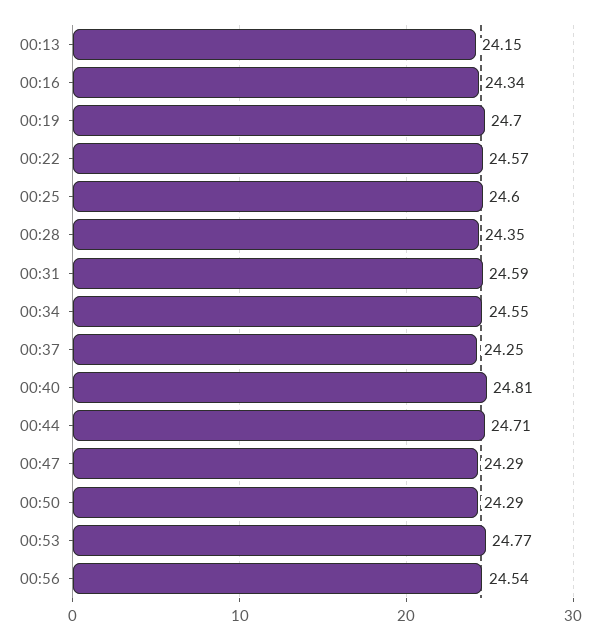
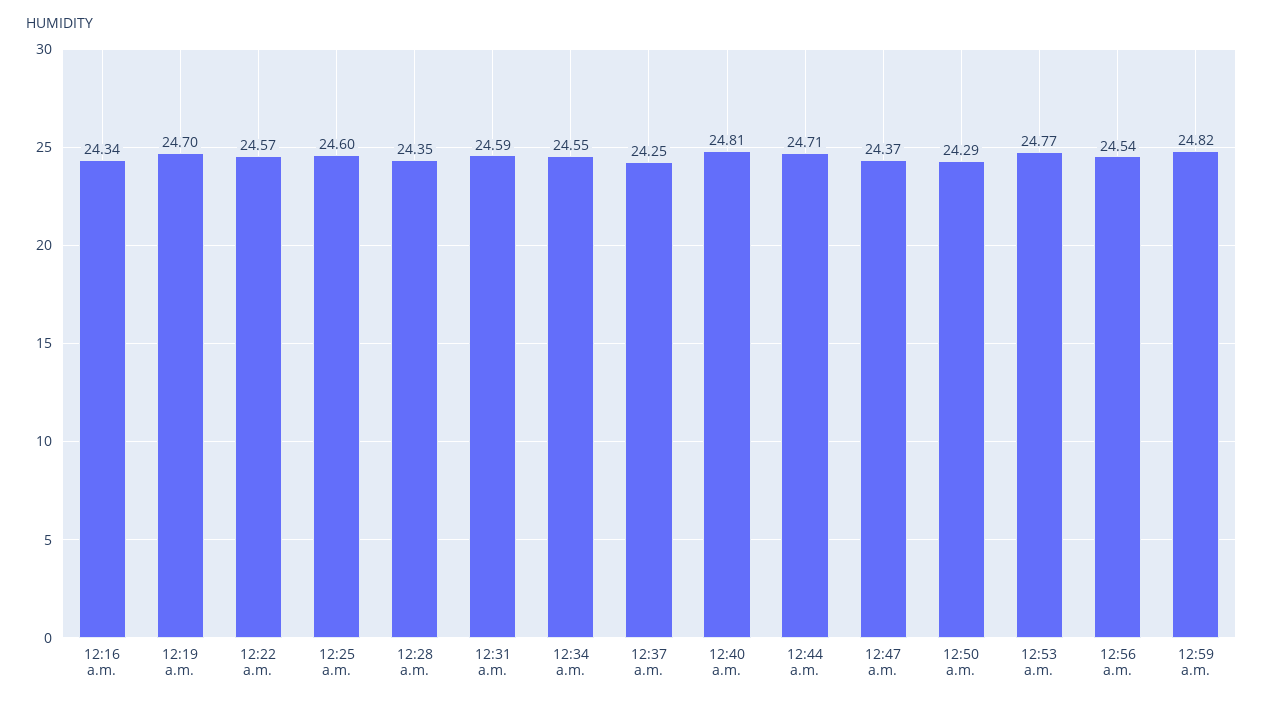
00:13: 24.15 -> none
00:47: 24.29 -> 24.37
12:59 a.m.: none -> 24.82

